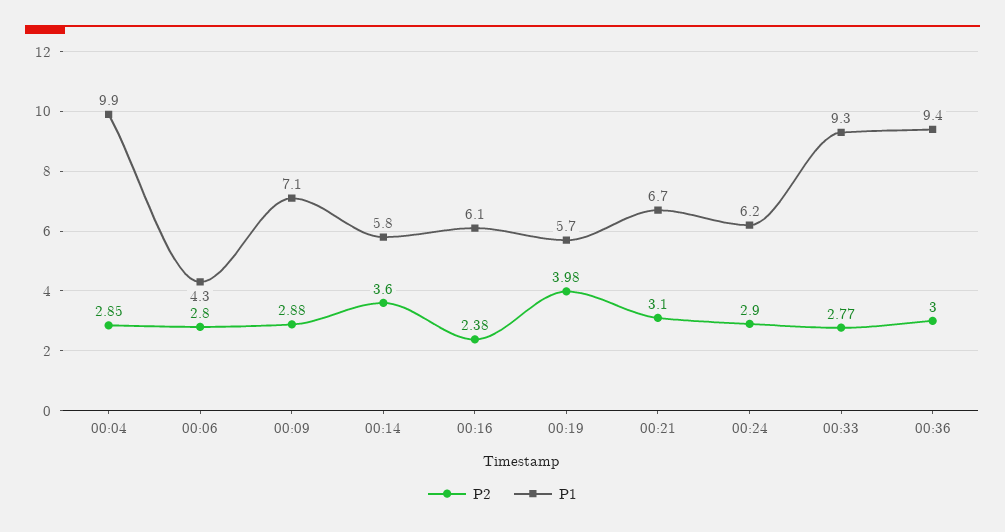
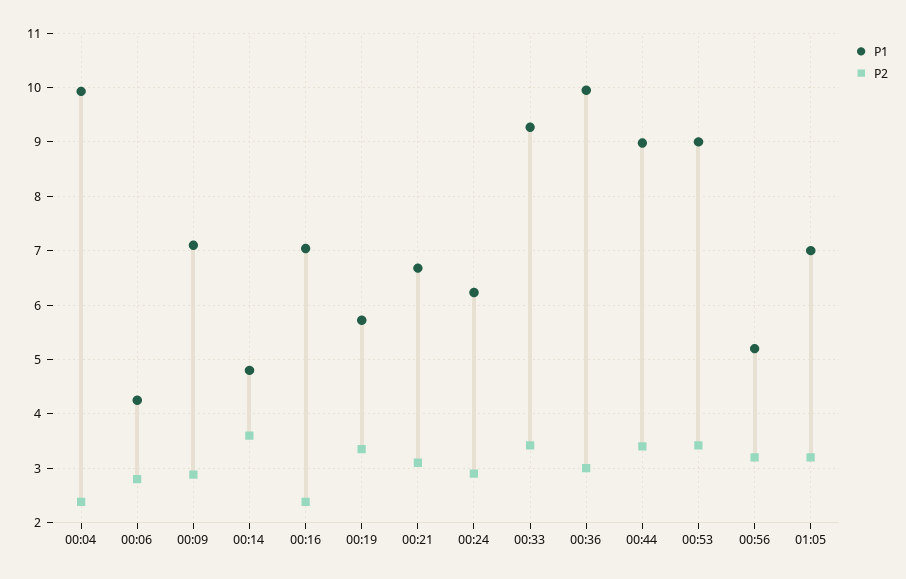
P2, 00:04: 2.85 -> 2.4
P1, 00:14: 5.8 -> 4.8
P1, 00:16: 6.1 -> 7
P2, 00:19: 3.98 -> 3.4
P2, 00:33: 2.77 -> 3.4
P1, 00:36: 9.4 -> 10
P1, 00:44: none -> 9
P2, 00:44: none -> 3.4
P1, 00:53: none -> 9
P2, 00:53: none -> 3.4
P1, 00:56: none -> 5.2
P2, 00:56: none -> 3.2
P1, 01:05: none -> 7
P2, 01:05: none -> 3.2

